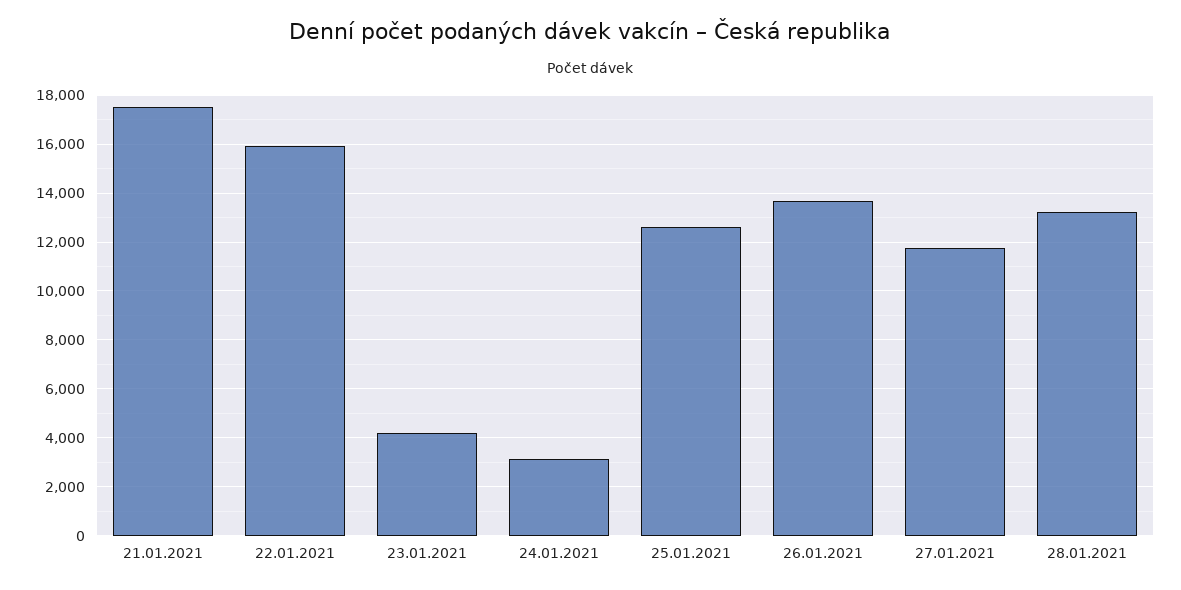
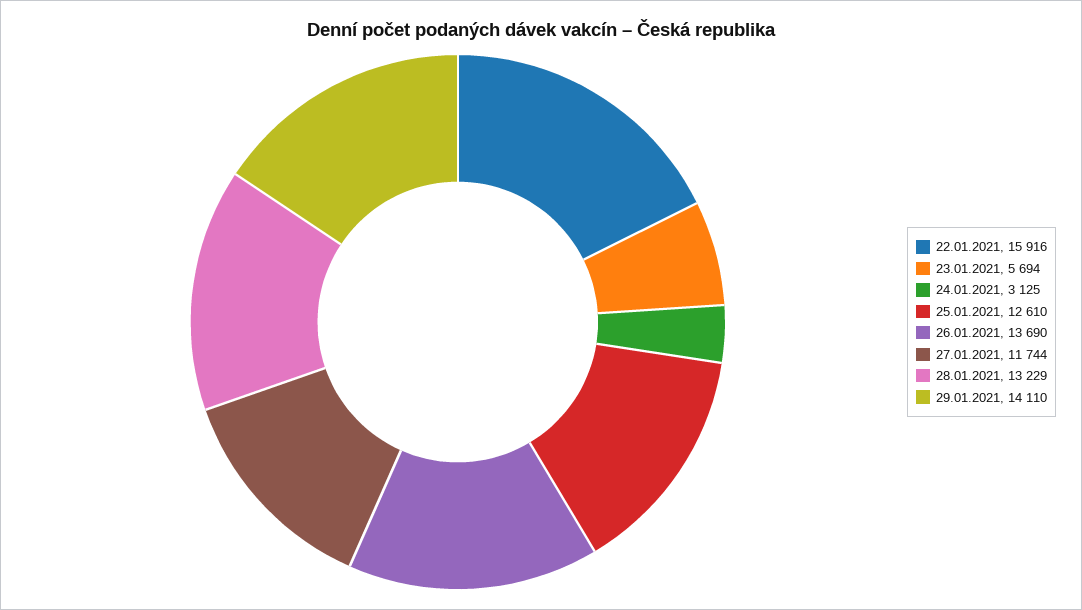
21.01.2021: 17500 -> none
23.01.2021: 4250 -> 5694
29.01.2021: none -> 14110

